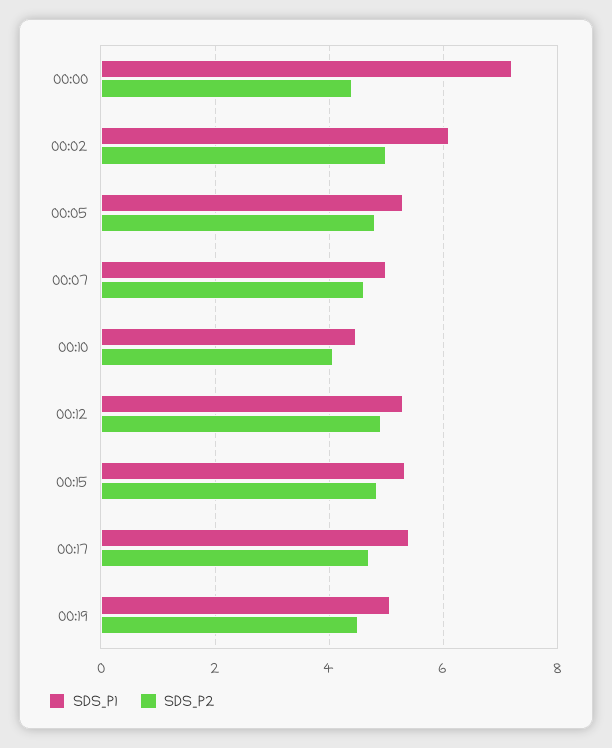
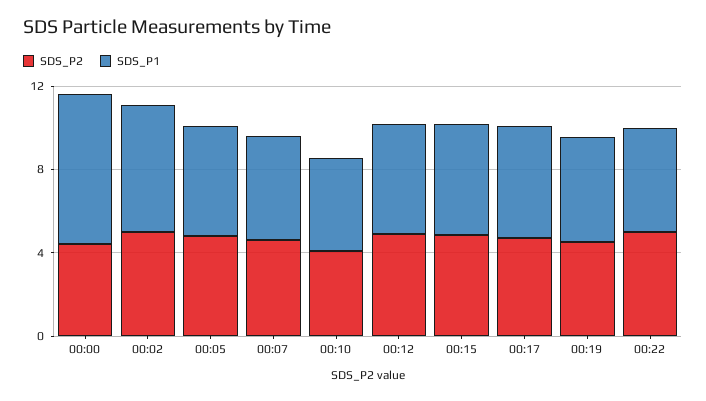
SDS_P2, 00:22: none -> 5
SDS_P1, 00:22: none -> 5

